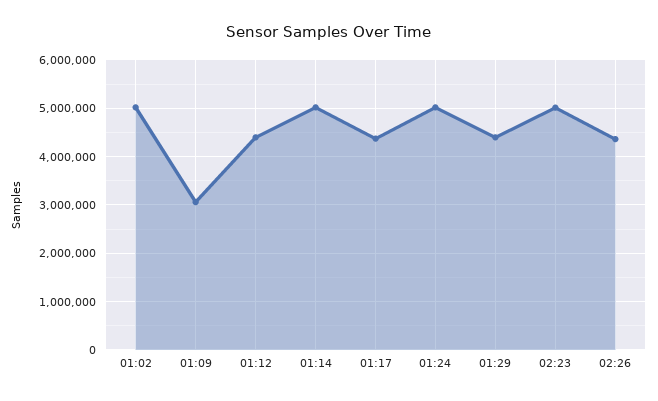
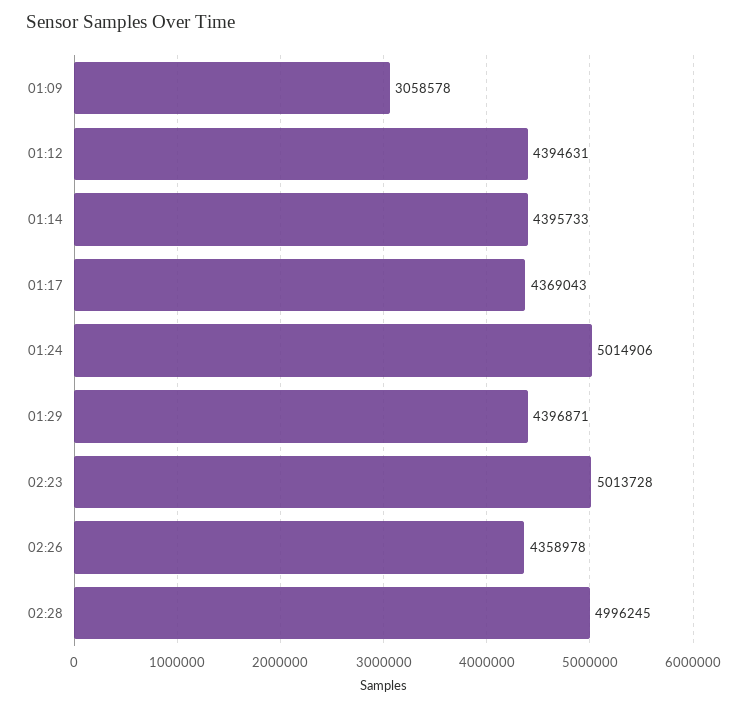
01:02: 5000000 -> none
01:14: 5000000 -> 4395733
02:28: none -> 4996245

